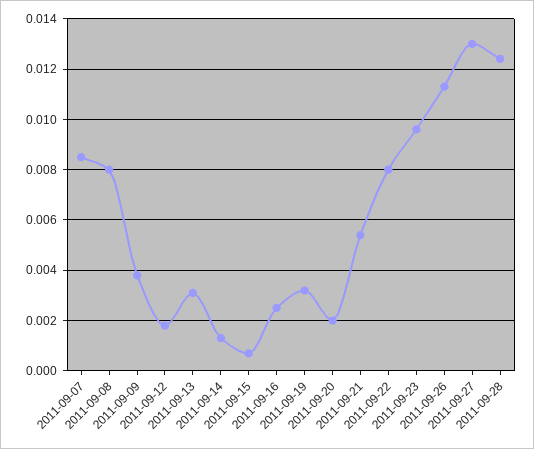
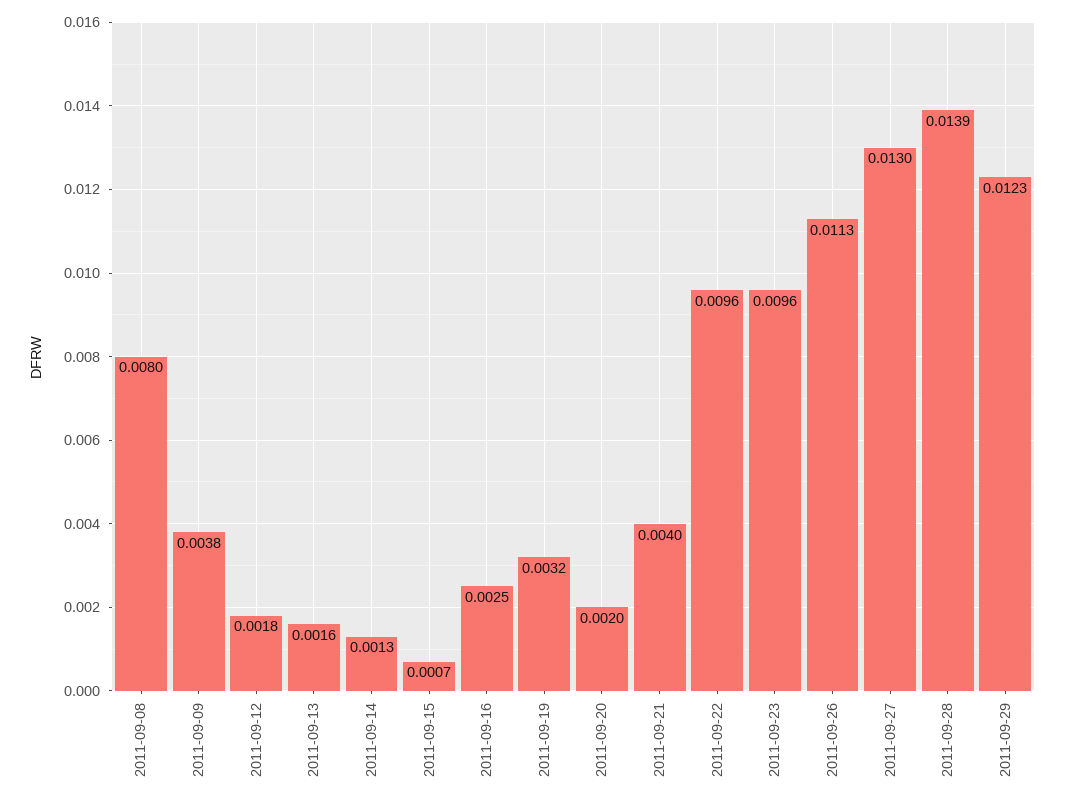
2011-09-07: 0.0085 -> none
2011-09-13: 0.003 -> 0.0016
2011-09-21: 0.0055 -> 0.004
2011-09-22: 0.008 -> 0.0096
2011-09-28: 0.0125 -> 0.0139
2011-09-29: none -> 0.0123

